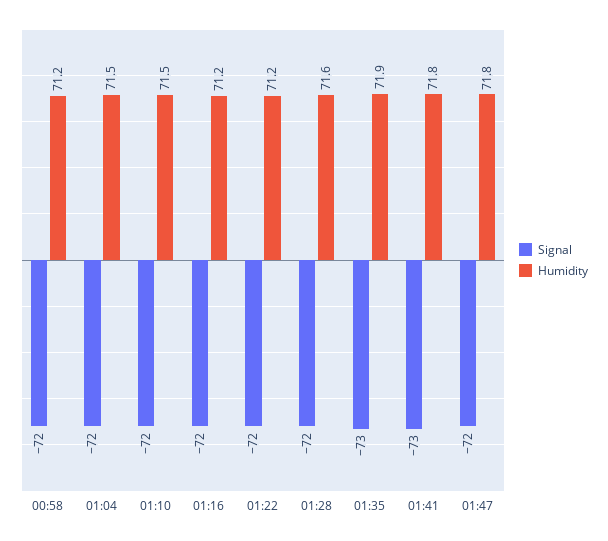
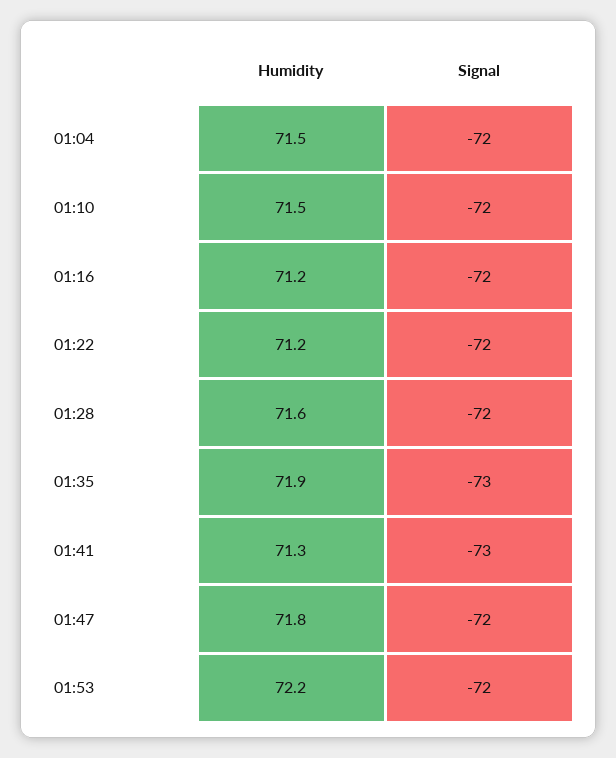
Signal, 00:58: -72 -> none
Humidity, 00:58: 71.2 -> none
Humidity, 01:41: 71.8 -> 71.3
Humidity, 01:53: none -> 72.2
Signal, 01:53: none -> -72

